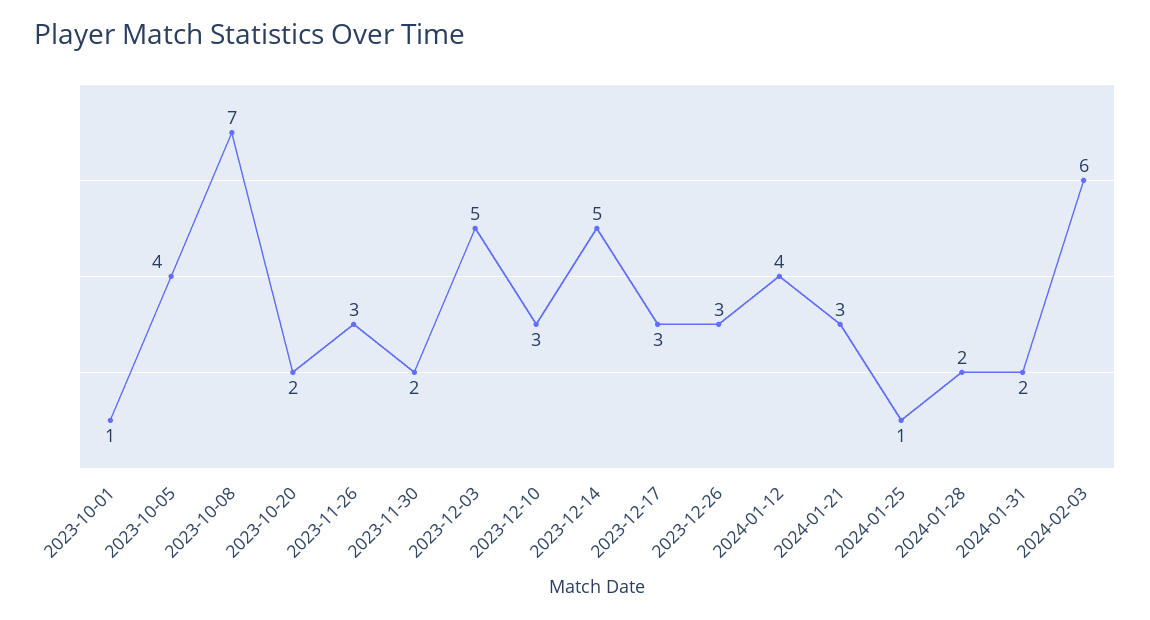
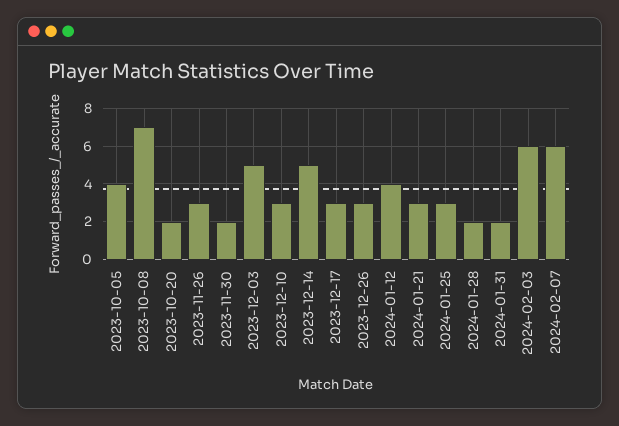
2023-10-01: 1 -> none
2024-01-25: 1 -> 3
2024-02-07: none -> 6

